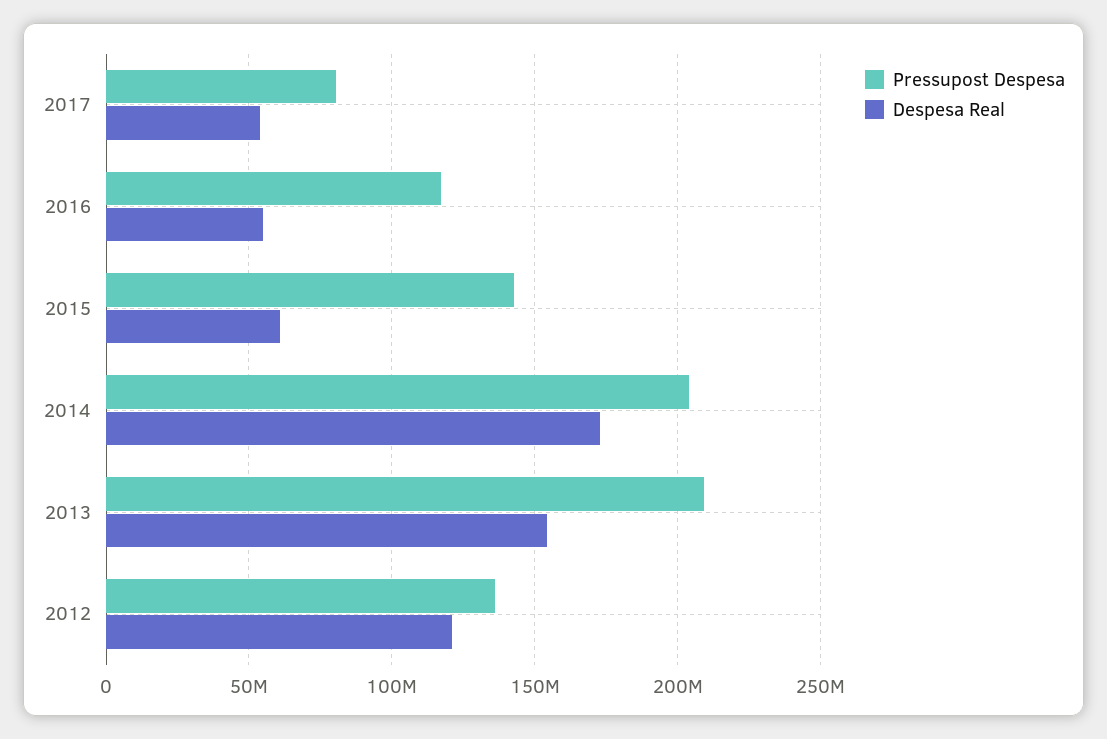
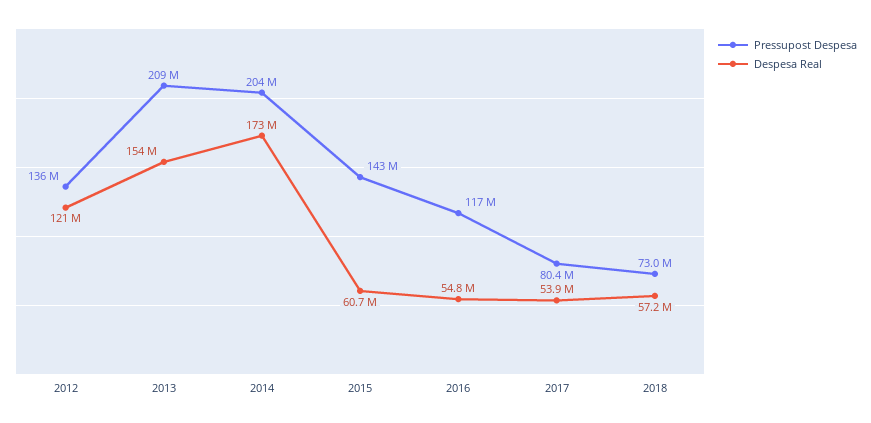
Pressupost Despesa, 2018: none -> 73000000
Despesa Real, 2018: none -> 57200000

